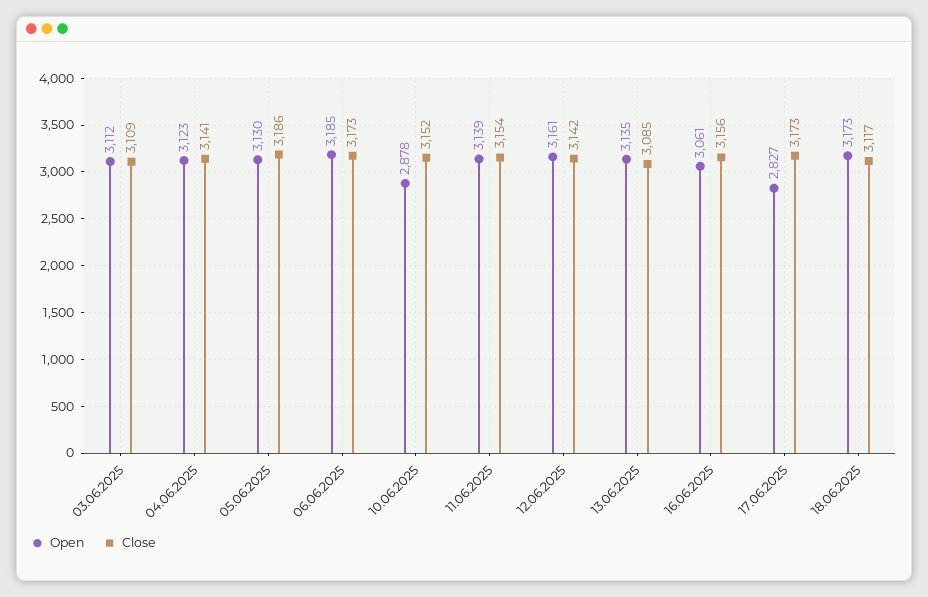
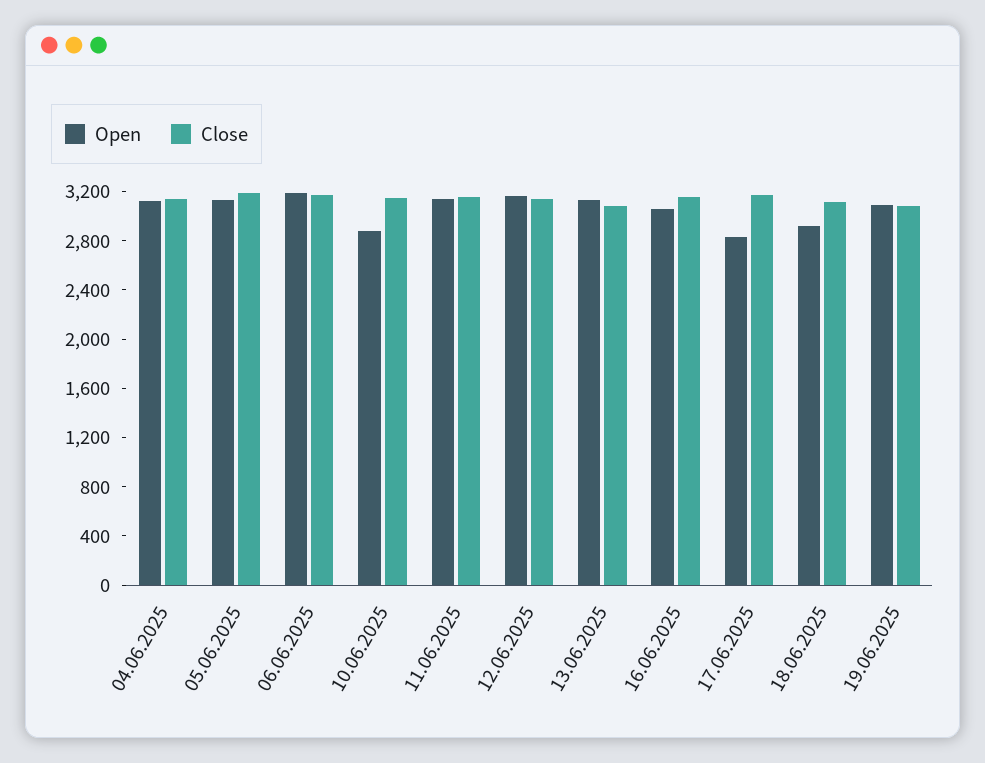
Open, 03.06.2025: 3112 -> none
Close, 03.06.2025: 3109 -> none
Open, 18.06.2025: 3173 -> 2900
Open, 19.06.2025: none -> 3100
Close, 19.06.2025: none -> 3100

